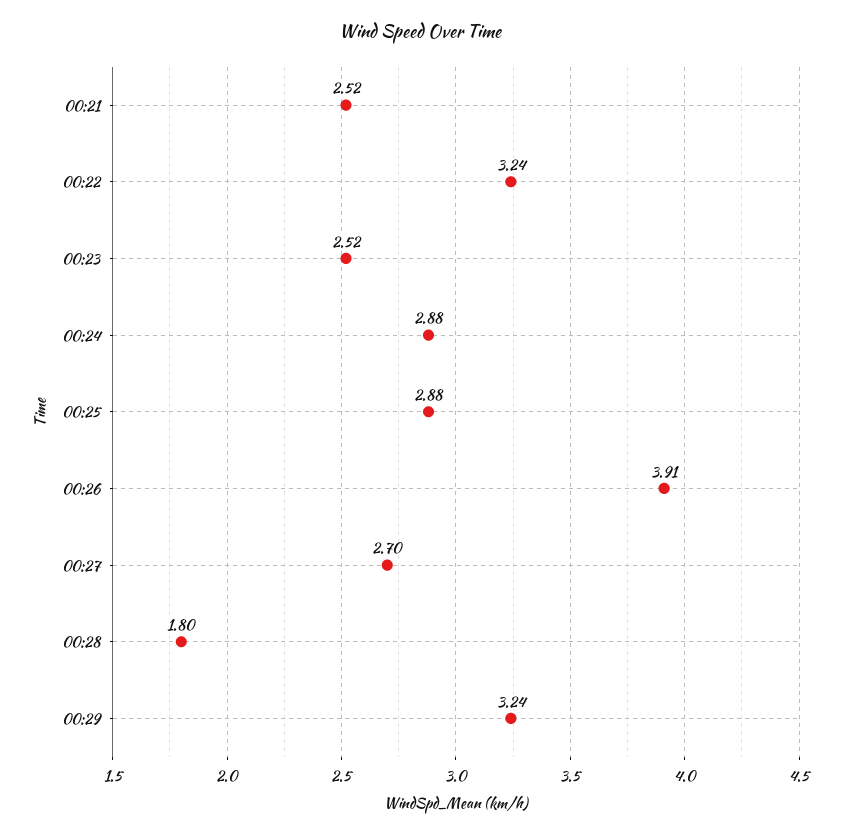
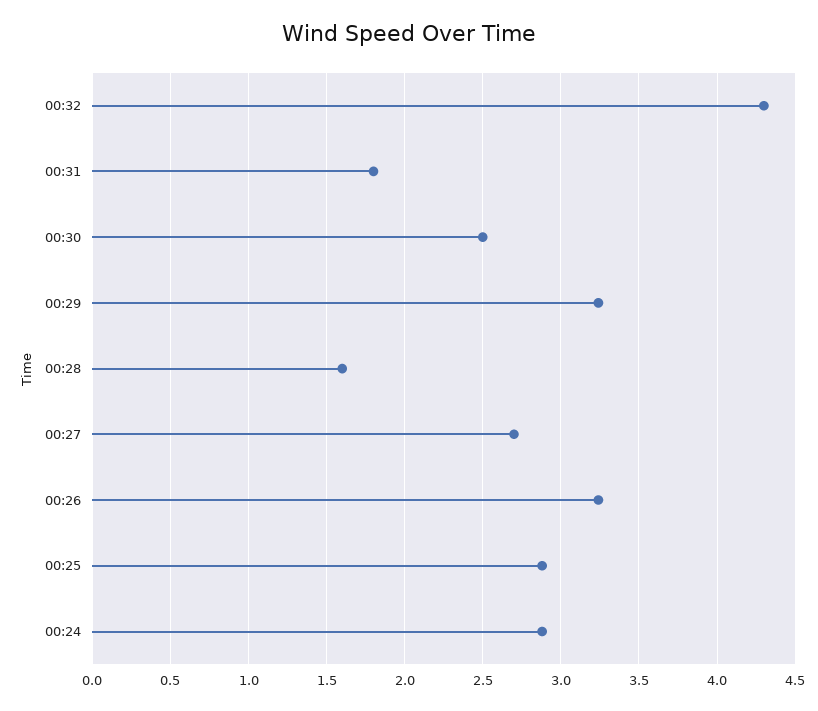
00:21: 2.52 -> none
00:22: 3.24 -> none
00:23: 2.52 -> none
00:26: 3.91 -> 3.25
00:28: 1.8 -> 1.6
00:32: none -> 4.3
00:31: none -> 1.8
00:30: none -> 2.5

